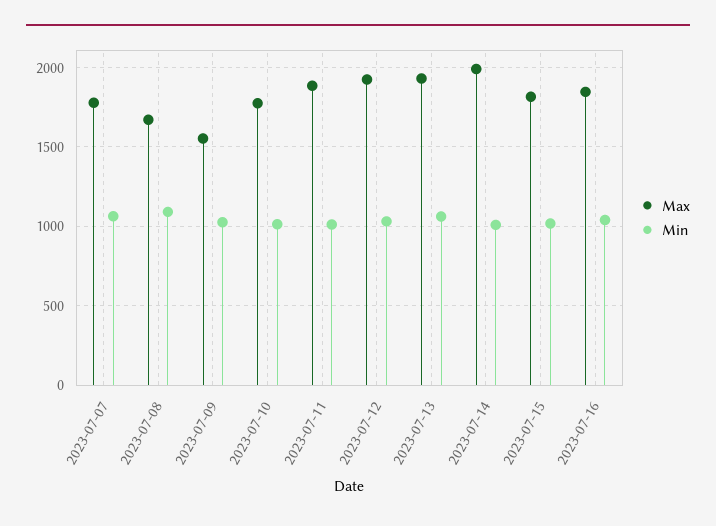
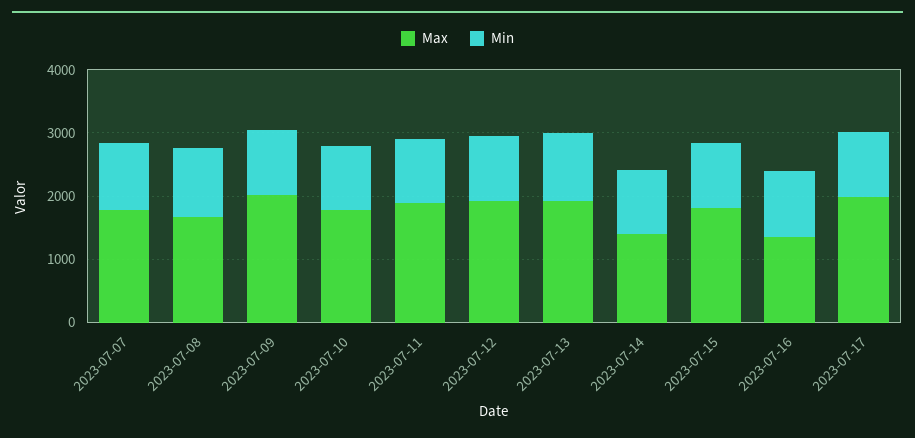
Max, 2023-07-09: 1550 -> 2000
Max, 2023-07-14: 2000 -> 1400
Max, 2023-07-16: 1850 -> 1400
Max, 2023-07-17: none -> 2000
Min, 2023-07-17: none -> 1000

